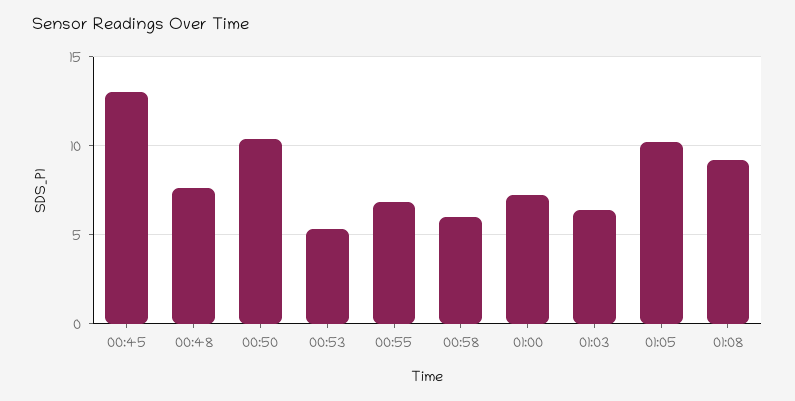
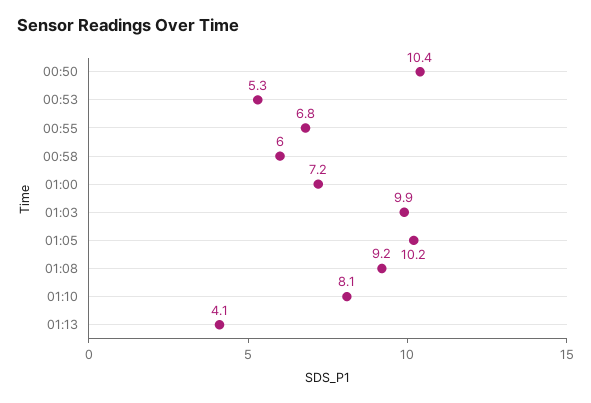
00:45: 13 -> none
00:48: 7.5 -> none
01:03: 6.5 -> 9.9
01:10: none -> 8.1
01:13: none -> 4.1

